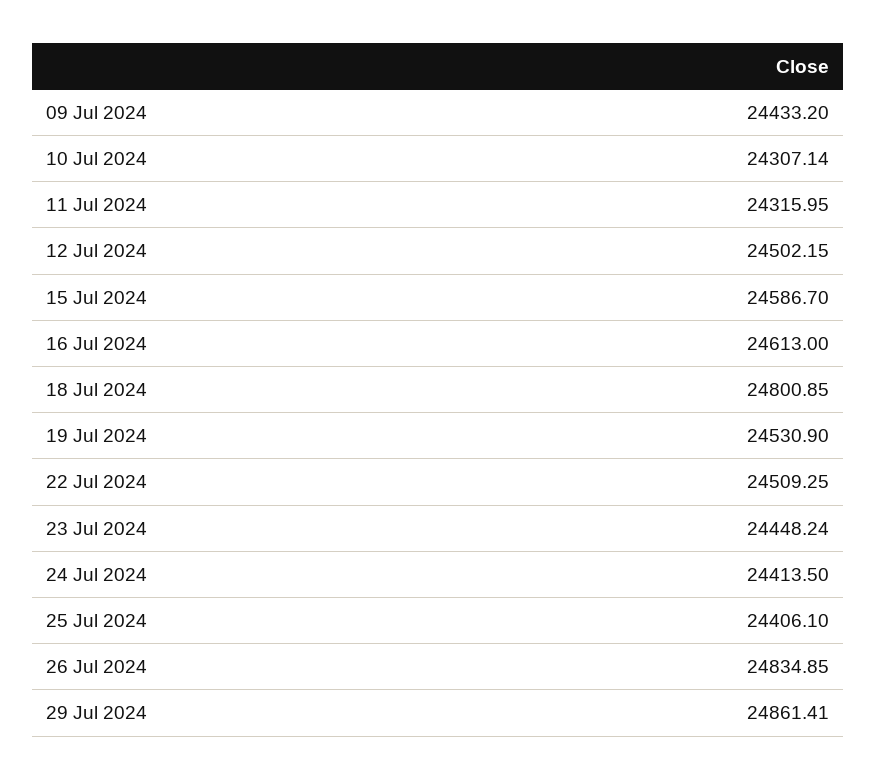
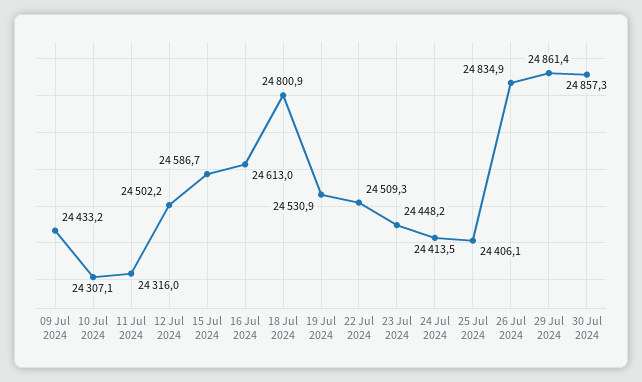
30 Jul 2024: none -> 24857.3

